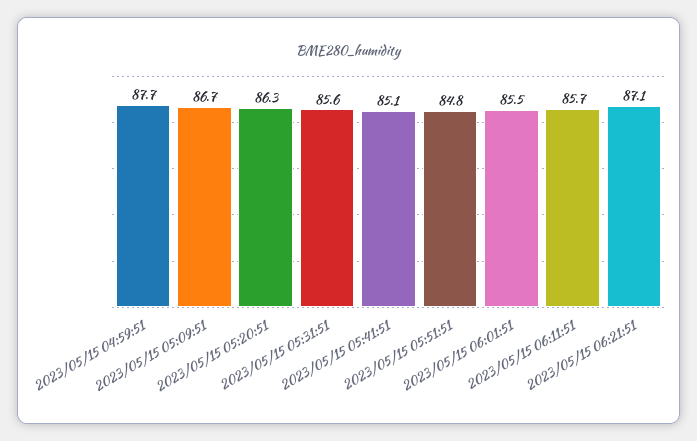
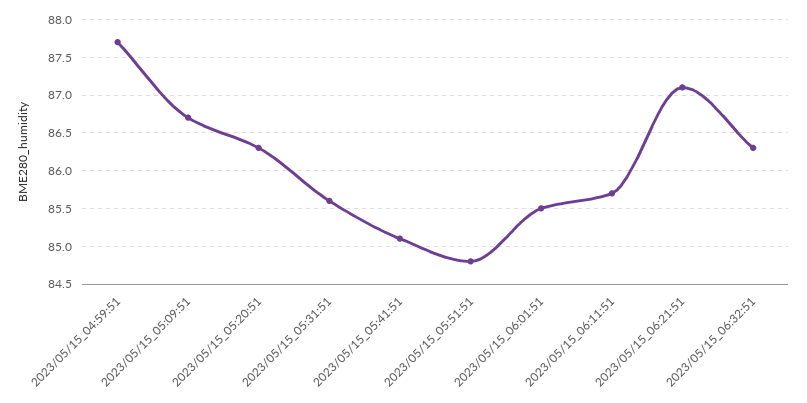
2023/05/15_06:32:51: none -> 86.3

